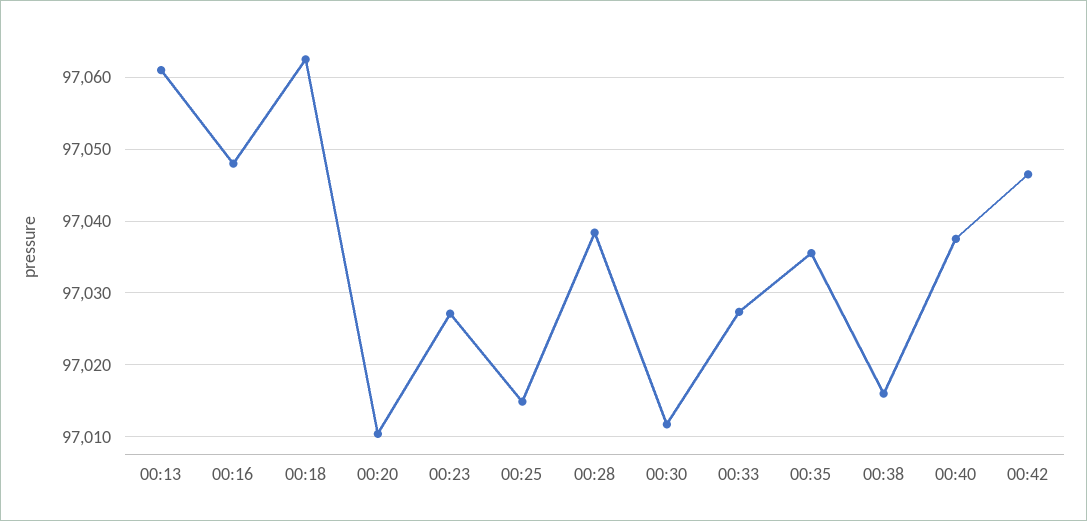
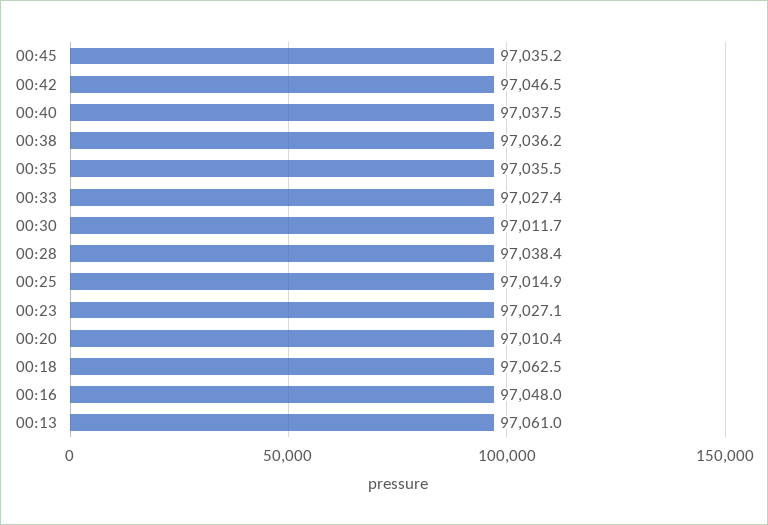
00:38: 97016 -> 97036.2
00:45: none -> 97035.2

